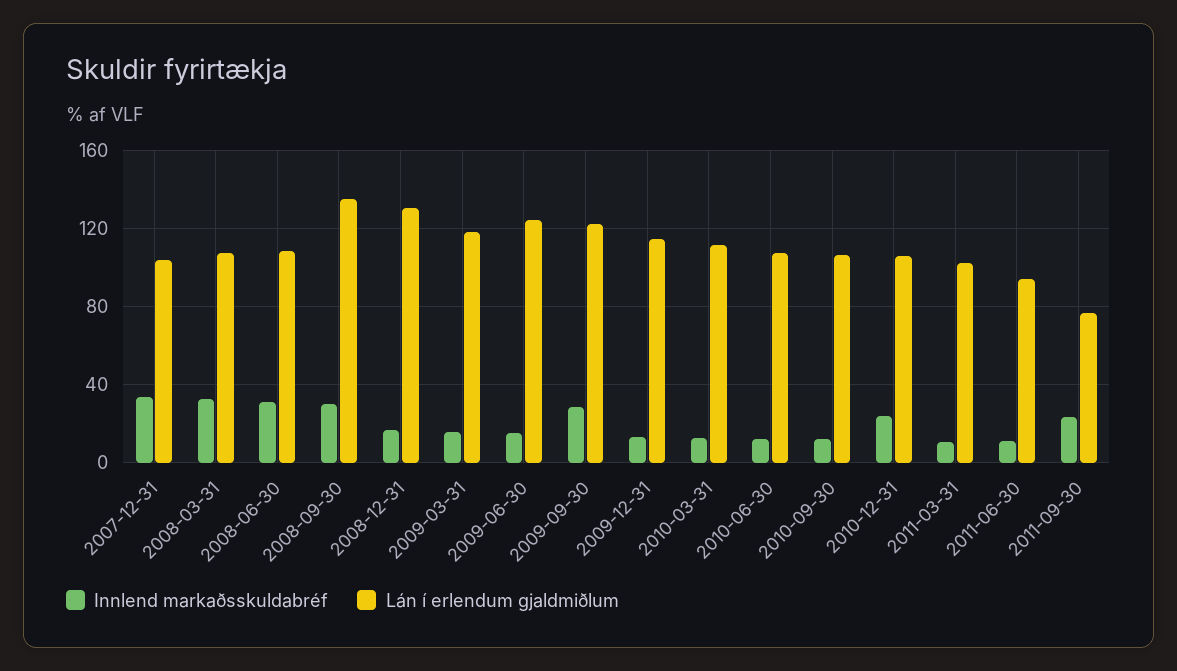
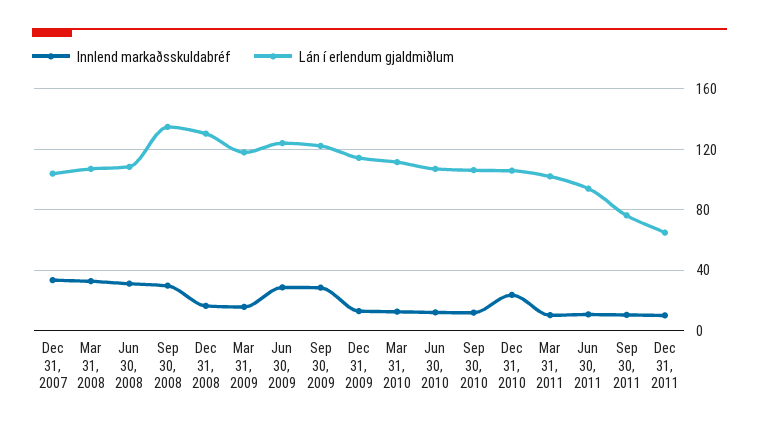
Innlend markaðsskuldabréf, 2009-06-30: 15 -> 30
Innlend markaðsskuldabréf, 2011-09-30: 25 -> 10
Innlend markaðsskuldabréf, Dec 31, 2011: none -> 10
Lán í erlendum gjaldmiðlum, Dec 31, 2011: none -> 65

